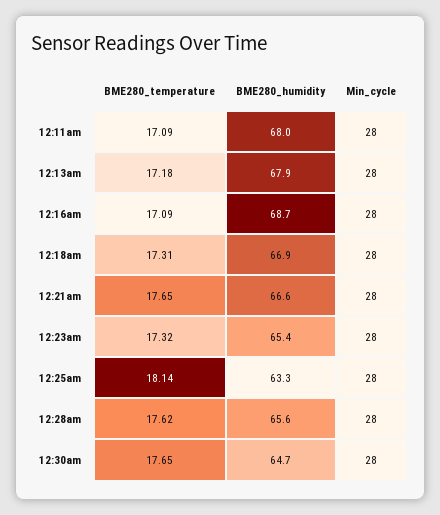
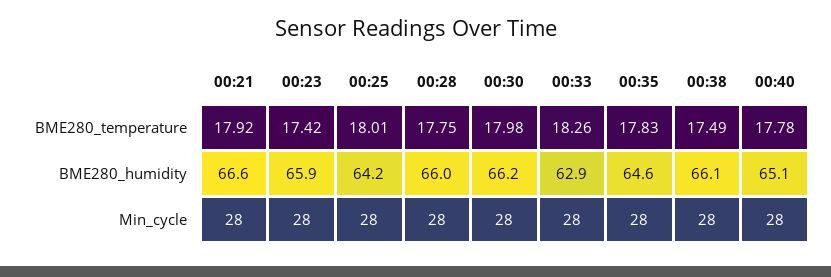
BME280_temperature, 12:11am: 17.09 -> none
BME280_humidity, 12:11am: 68 -> none
Min_cycle, 12:11am: 28 -> none
BME280_temperature, 12:13am: 17.18 -> none
BME280_humidity, 12:13am: 67.9 -> none
Min_cycle, 12:13am: 28 -> none
BME280_temperature, 12:16am: 17.09 -> none
BME280_humidity, 12:16am: 68.7 -> none
Min_cycle, 12:16am: 28 -> none
BME280_temperature, 12:18am: 17.31 -> none
BME280_humidity, 12:18am: 66.9 -> none
Min_cycle, 12:18am: 28 -> none
BME280_temperature, 12:21am: 17.65 -> 17.92
BME280_temperature, 12:23am: 17.32 -> 17.42
BME280_humidity, 12:23am: 65.4 -> 65.9
BME280_temperature, 12:25am: 18.14 -> 18.01
BME280_humidity, 12:25am: 63.3 -> 64.2
BME280_temperature, 12:28am: 17.62 -> 17.75
BME280_humidity, 12:28am: 65.6 -> 66
BME280_temperature, 12:30am: 17.65 -> 17.98
BME280_humidity, 12:30am: 64.7 -> 66.2
BME280_temperature, 00:33: none -> 18.26
BME280_temperature, 00:35: none -> 17.83
BME280_temperature, 00:38: none -> 17.49
BME280_temperature, 00:40: none -> 17.78
BME280_humidity, 00:33: none -> 62.9
BME280_humidity, 00:35: none -> 64.6
BME280_humidity, 00:38: none -> 66.1
BME280_humidity, 00:40: none -> 65.1
Min_cycle, 00:33: none -> 28
Min_cycle, 00:35: none -> 28
Min_cycle, 00:38: none -> 28
Min_cycle, 00:40: none -> 28

